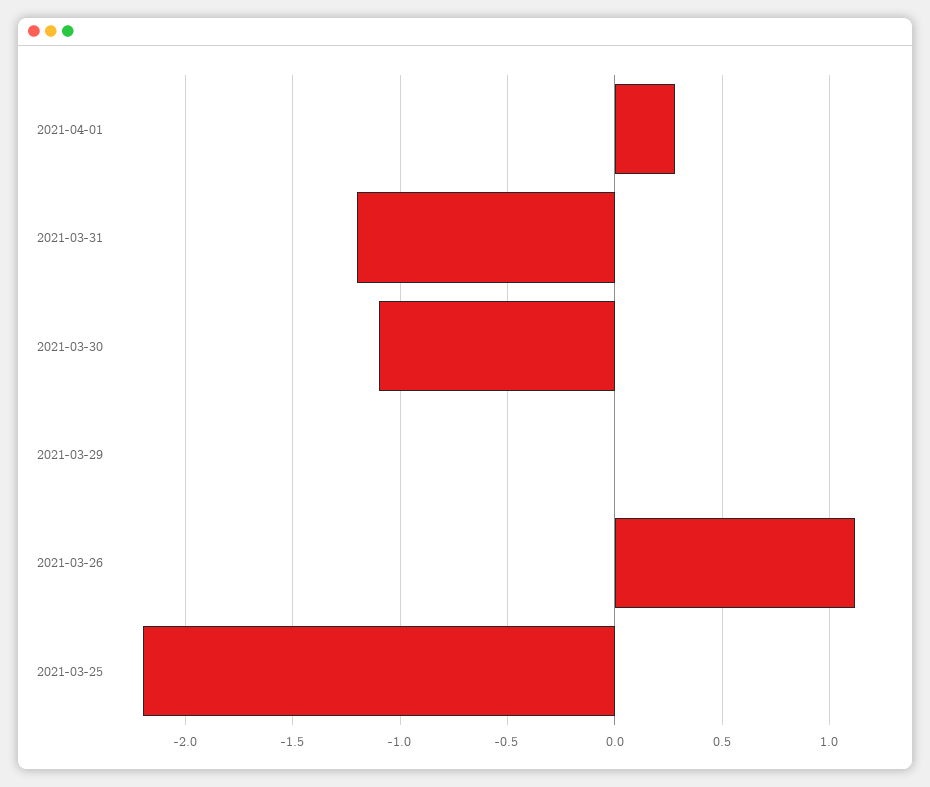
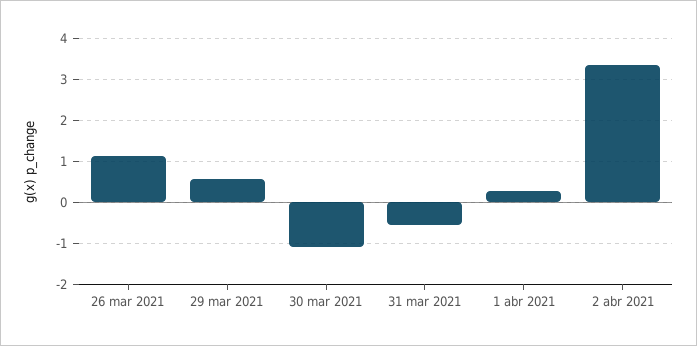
2021-03-31: -1.2 -> -0.6
2021-03-29: 0 -> 0.6
2021-03-25: -2.2 -> none
2 abr 2021: none -> 3.4

